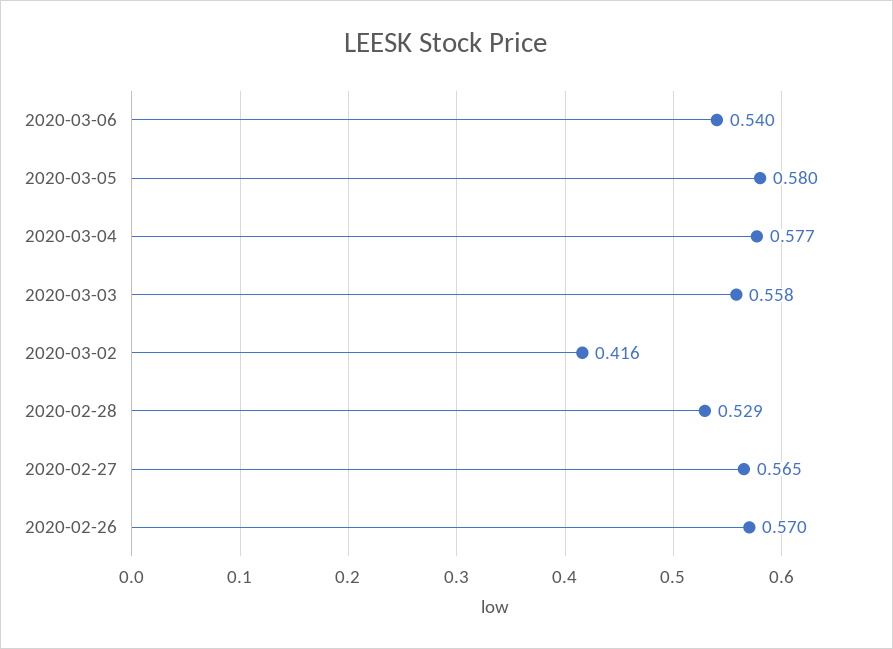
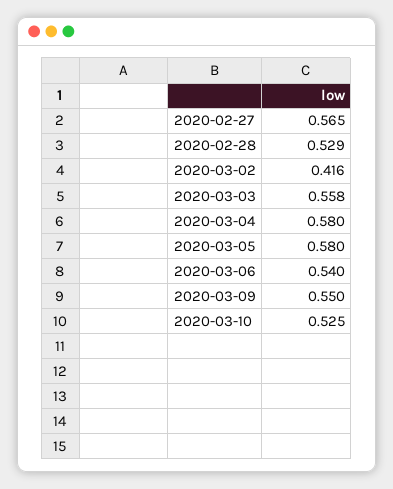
2020-03-04: 0.577 -> 0.58
2020-02-26: 0.57 -> none
2020-03-09: none -> 0.55
2020-03-10: none -> 0.525

